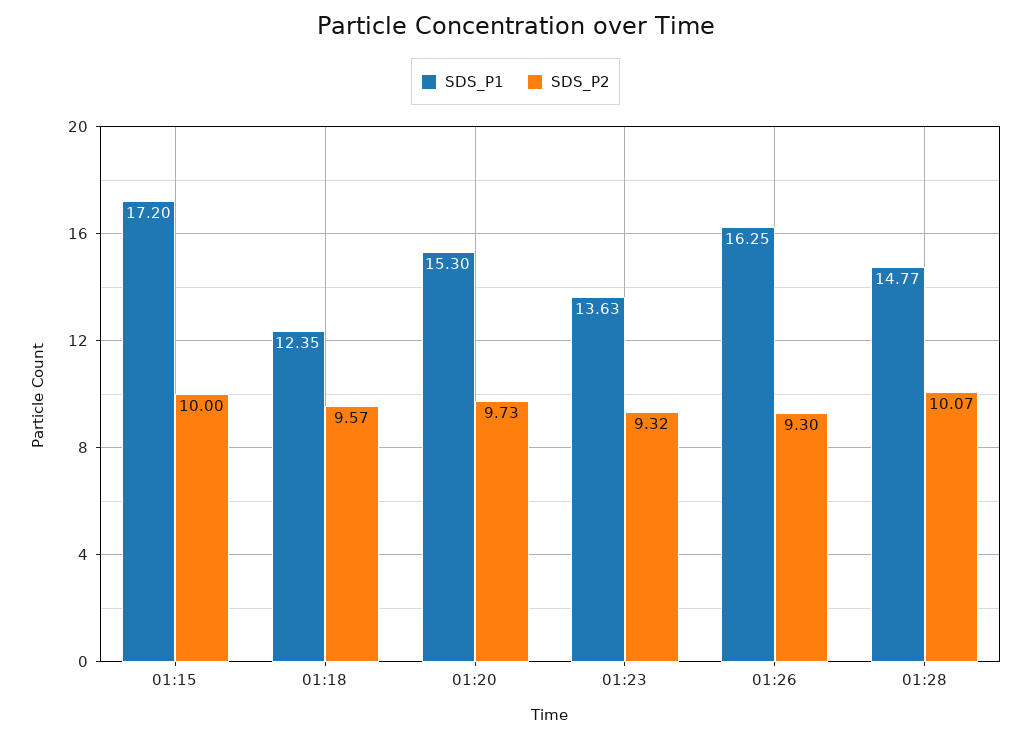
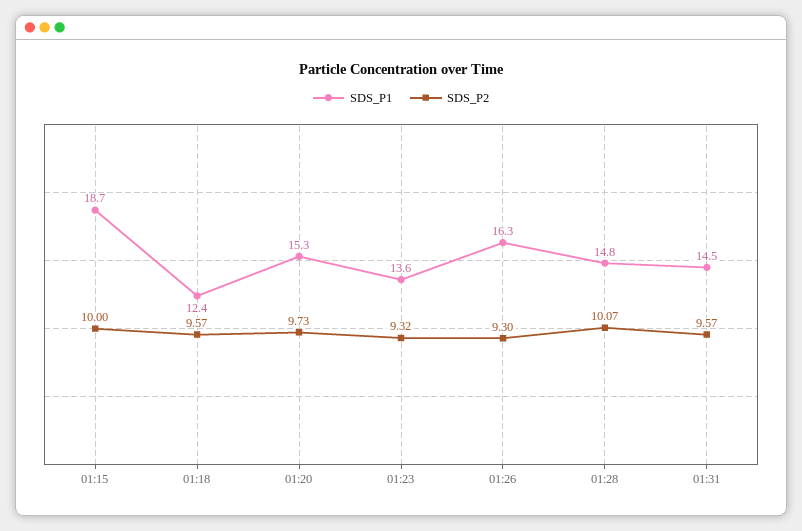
SDS_P1, 01:15: 17.2 -> 18.7
SDS_P1, 01:31: none -> 14.5
SDS_P2, 01:31: none -> 9.57

